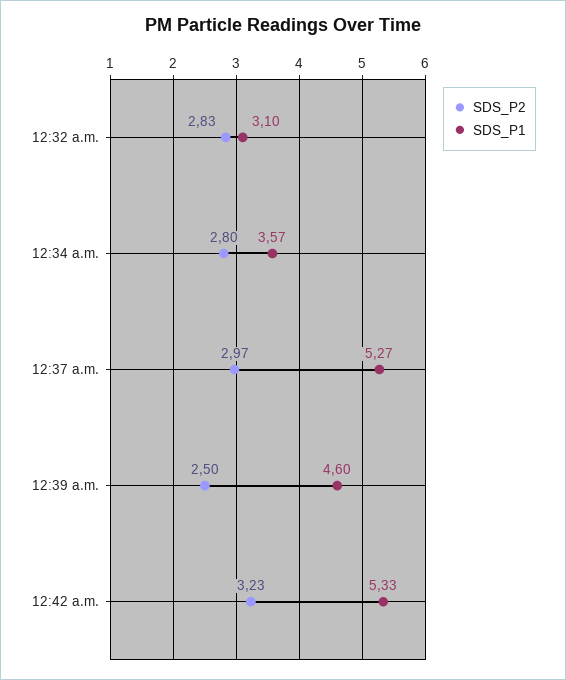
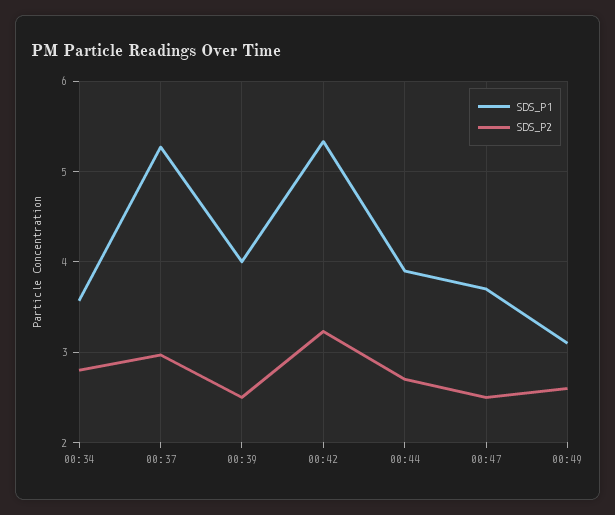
SDS_P2, 12:32 a.m.: 2.83 -> none
SDS_P1, 12:32 a.m.: 3.1 -> none
SDS_P1, 12:39 a.m.: 4.6 -> 4
SDS_P1, 00:44: none -> 3.9
SDS_P2, 00:44: none -> 2.7
SDS_P1, 00:47: none -> 3.7
SDS_P2, 00:47: none -> 2.5
SDS_P1, 00:49: none -> 3.1
SDS_P2, 00:49: none -> 2.6

